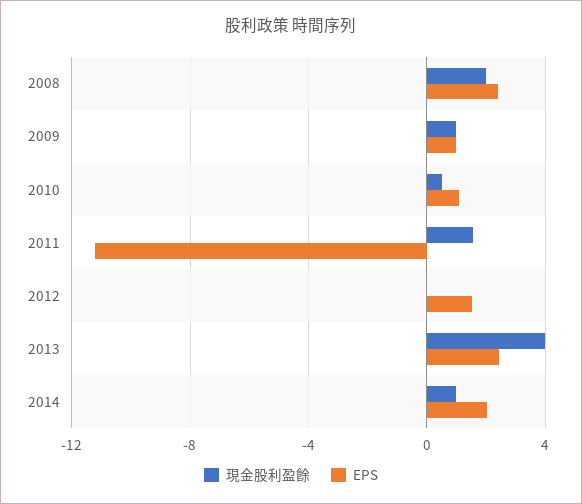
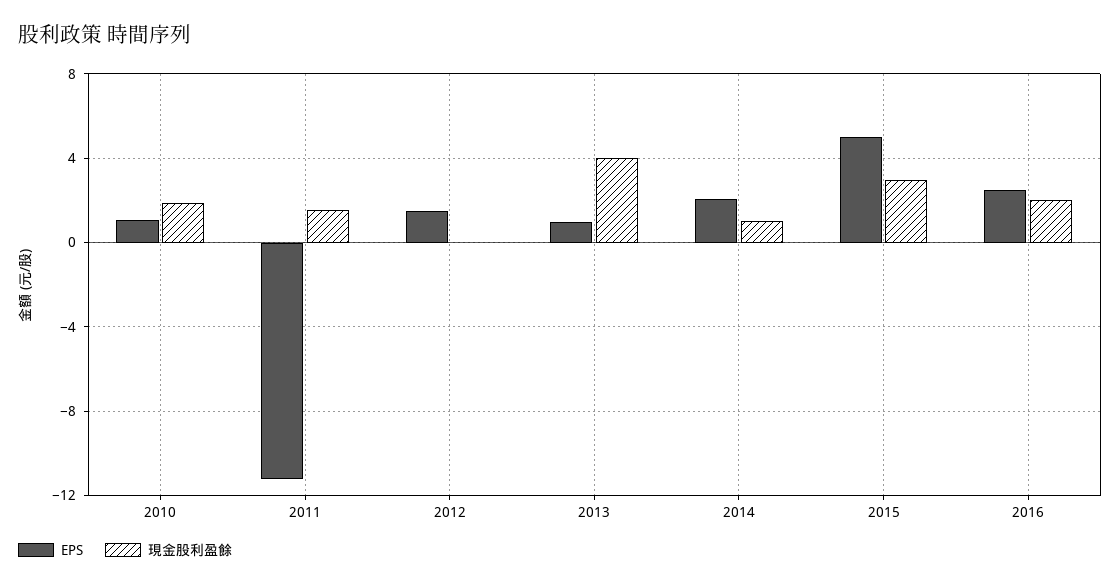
現金股利盈餘, 2008: 2 -> none
EPS, 2008: 2.5 -> none
現金股利盈餘, 2009: 1 -> none
EPS, 2009: 1 -> none
現金股利盈餘, 2010: 0.5 -> 2
EPS, 2013: 2.5 -> 1
EPS, 2015: none -> 5
現金股利盈餘, 2015: none -> 3
EPS, 2016: none -> 2.5
現金股利盈餘, 2016: none -> 2

